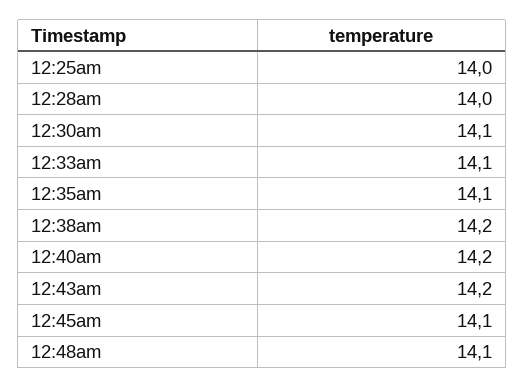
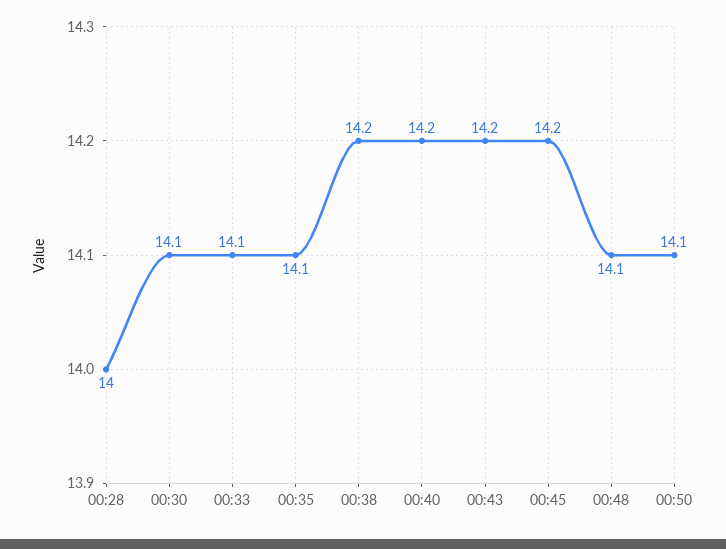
12:25am: 14 -> none
12:45am: 14.1 -> 14.2
00:50: none -> 14.1

